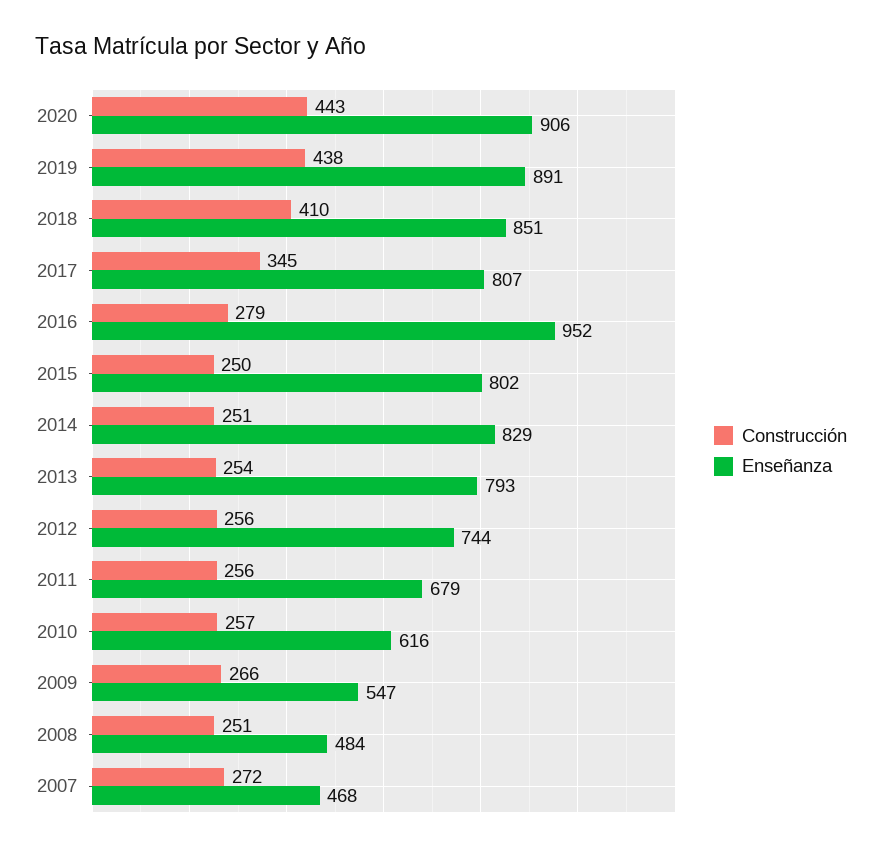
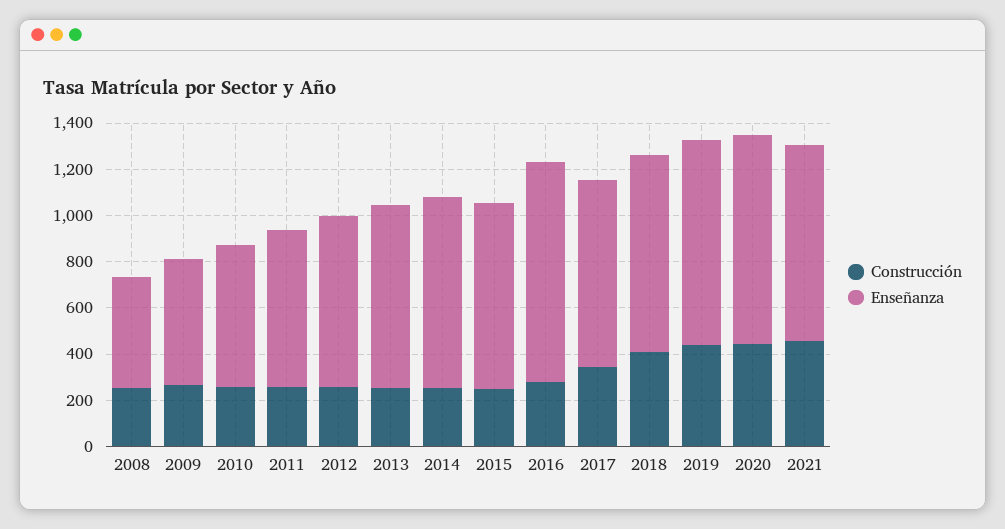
Construcción, 2007: 272 -> none
Enseñanza, 2007: 468 -> none
Construcción, 2021: none -> 450
Enseñanza, 2021: none -> 850

